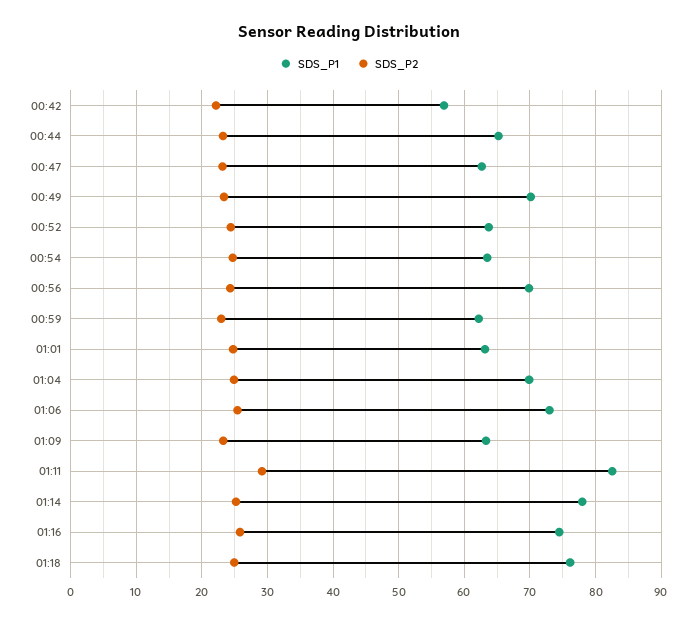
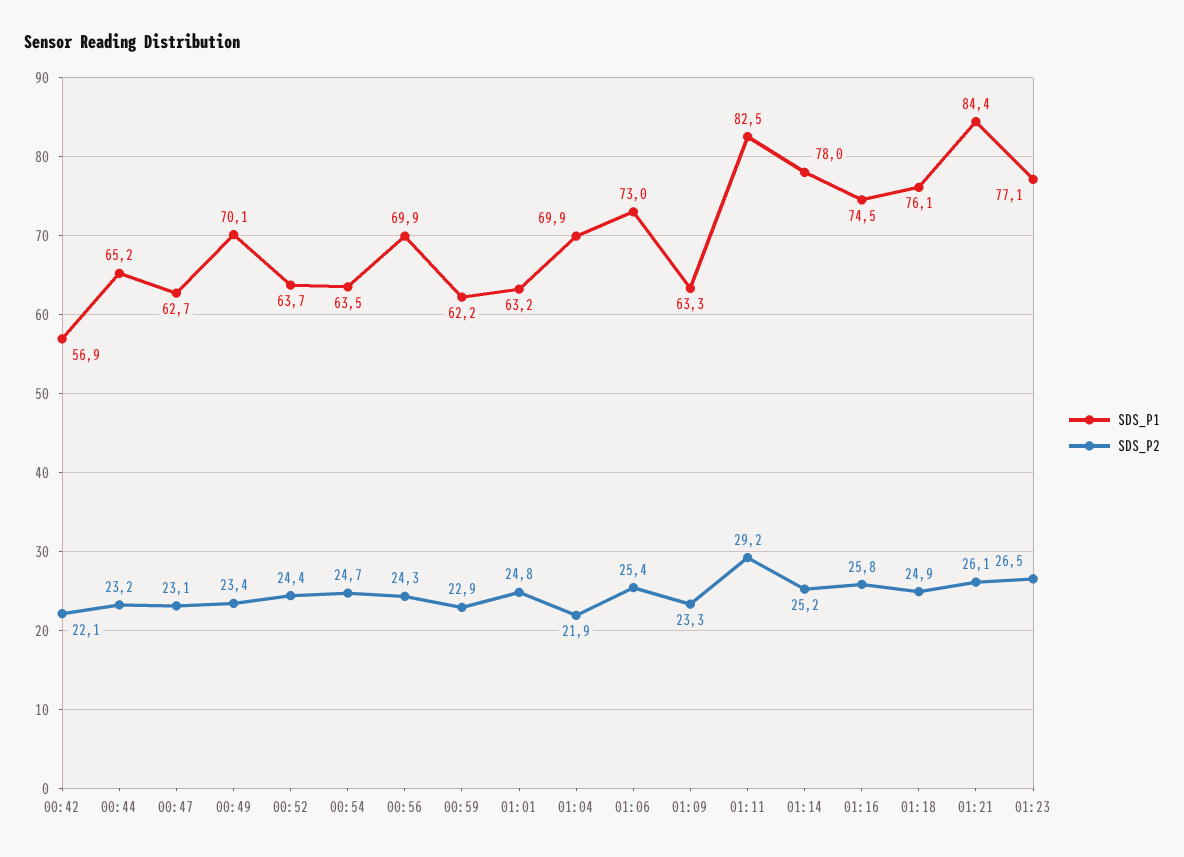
SDS_P2, 01:04: 25 -> 21.9
SDS_P1, 01:21: none -> 84.4
SDS_P2, 01:21: none -> 26.1
SDS_P1, 01:23: none -> 77.1
SDS_P2, 01:23: none -> 26.5

